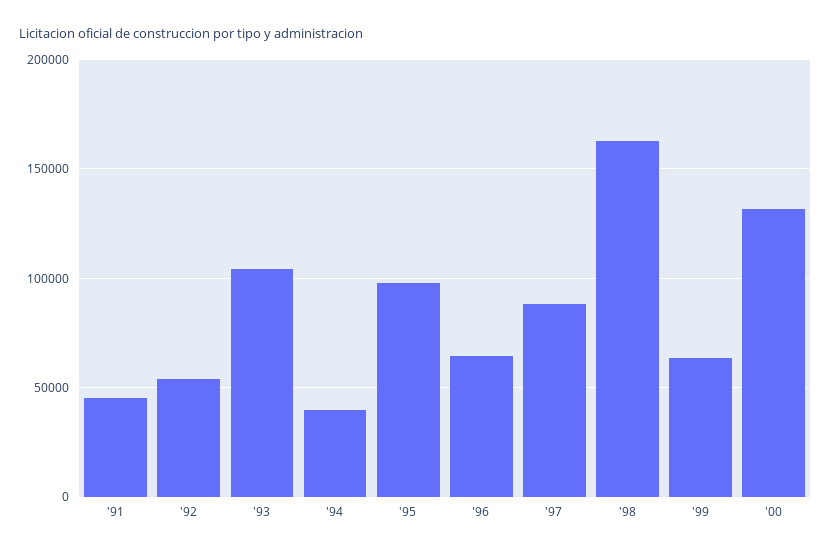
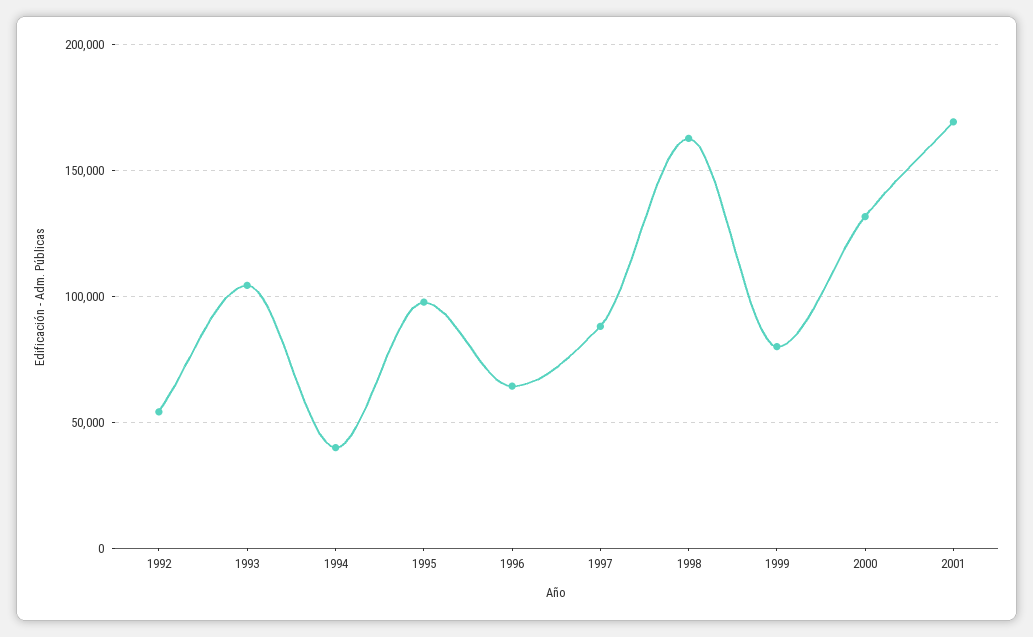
'91: 45000 -> none
'99: 65000 -> 80000
2001: none -> 170000

